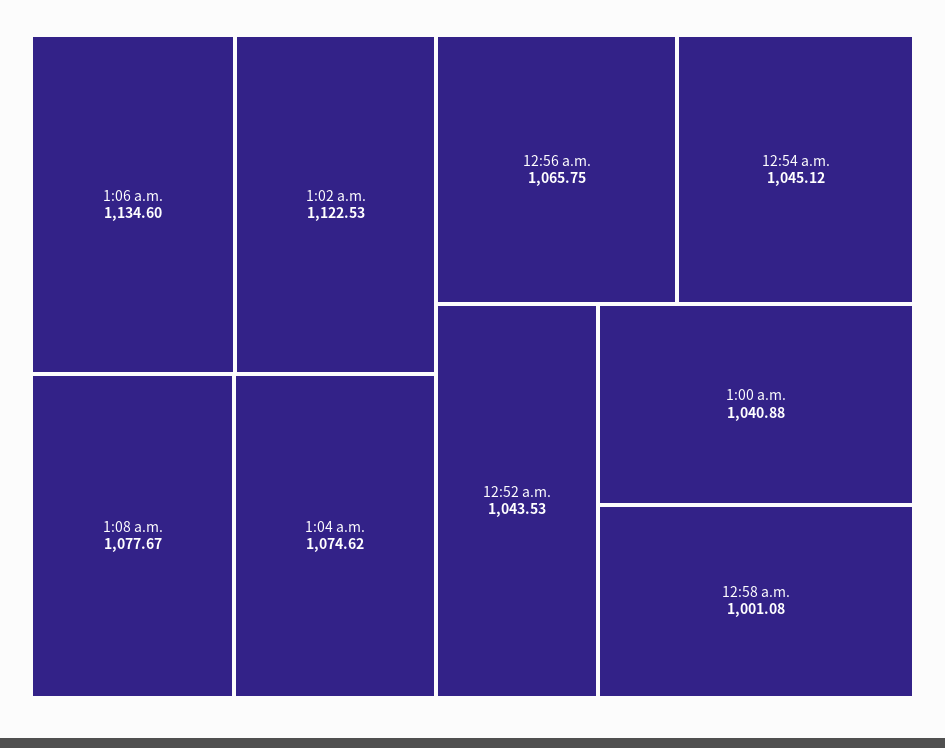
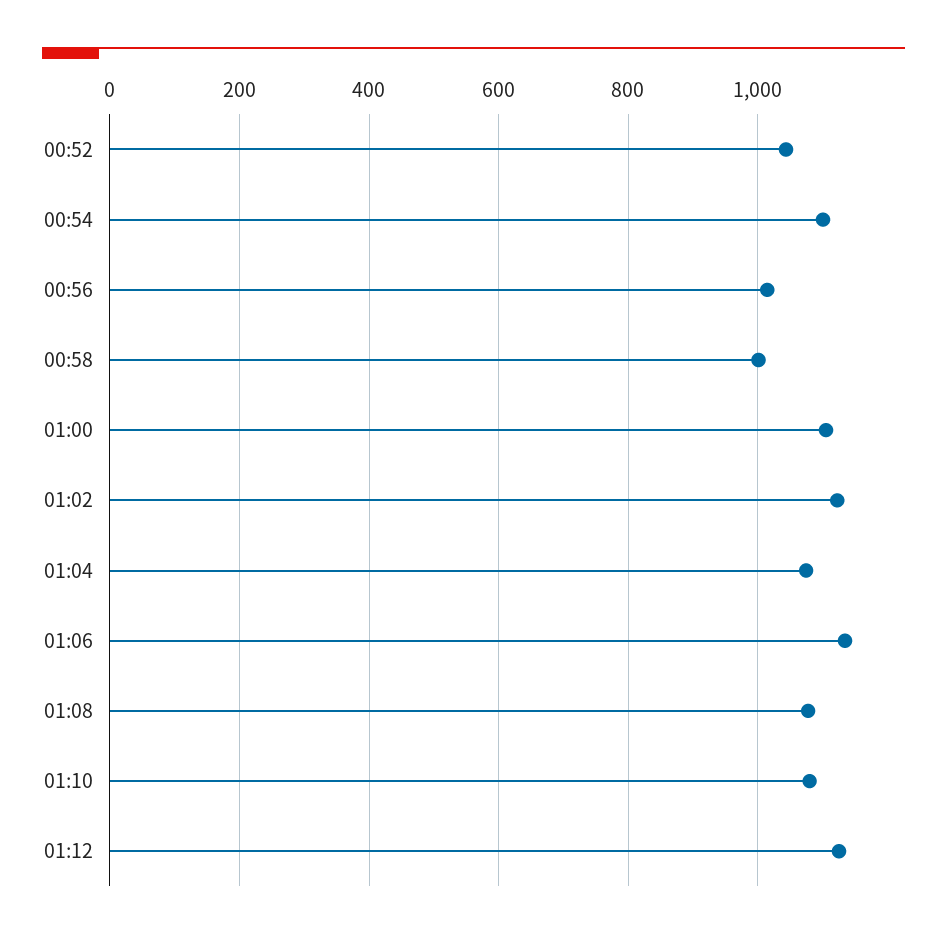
12:56 a.m.: 1065.75 -> 1020
12:54 a.m.: 1045.12 -> 1100
1:00 a.m.: 1040.88 -> 1100
01:10: none -> 1080
01:12: none -> 1120

